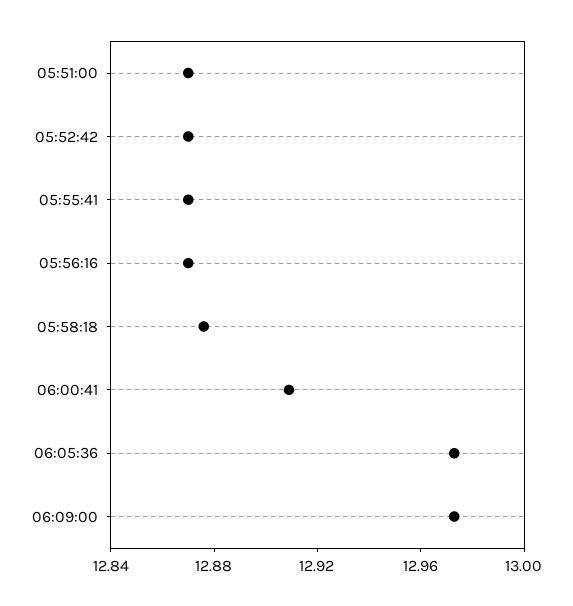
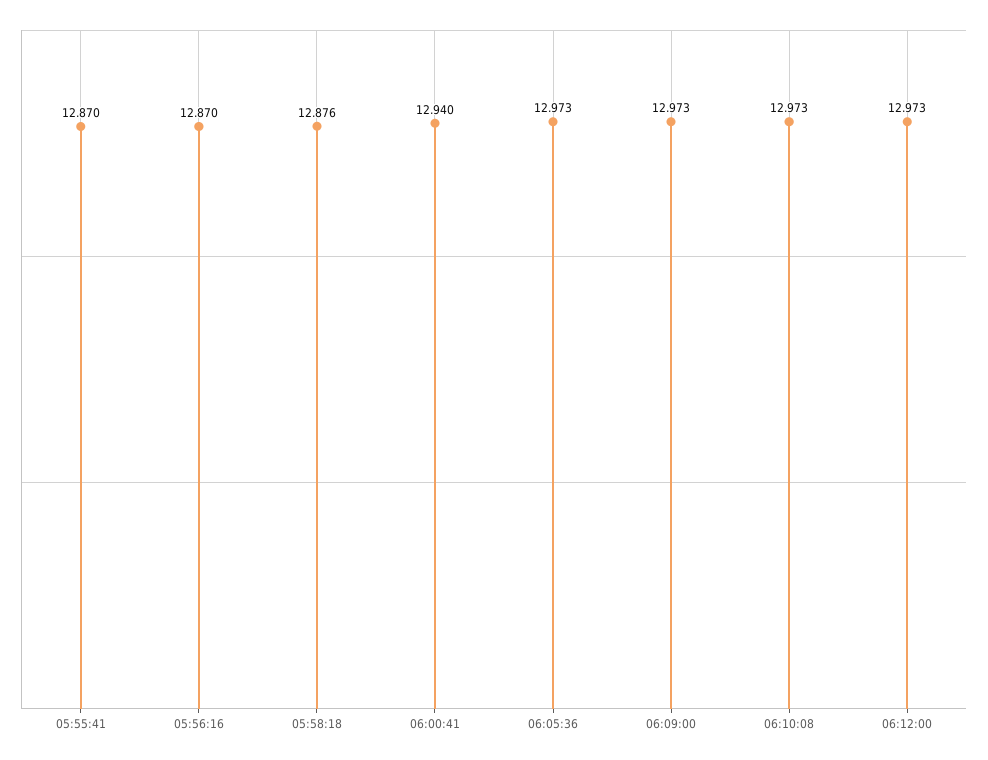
05:51:00: 12.87 -> none
05:52:42: 12.87 -> none
06:00:41: 12.91 -> 12.94
06:10:08: none -> 12.973
06:12:00: none -> 12.973

